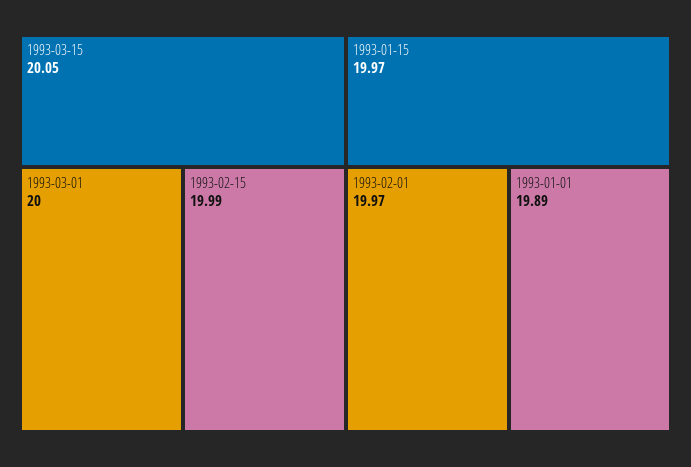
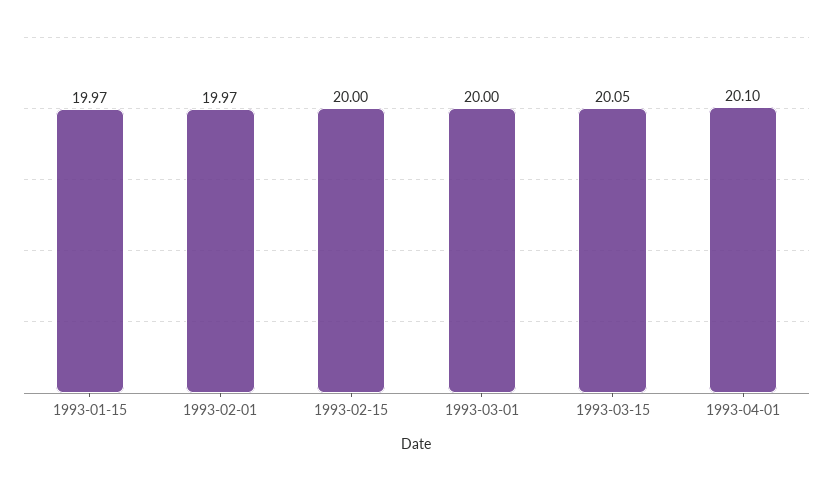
1993-02-15: 19.99 -> 20
1993-01-01: 19.89 -> none
1993-04-01: none -> 20.1

